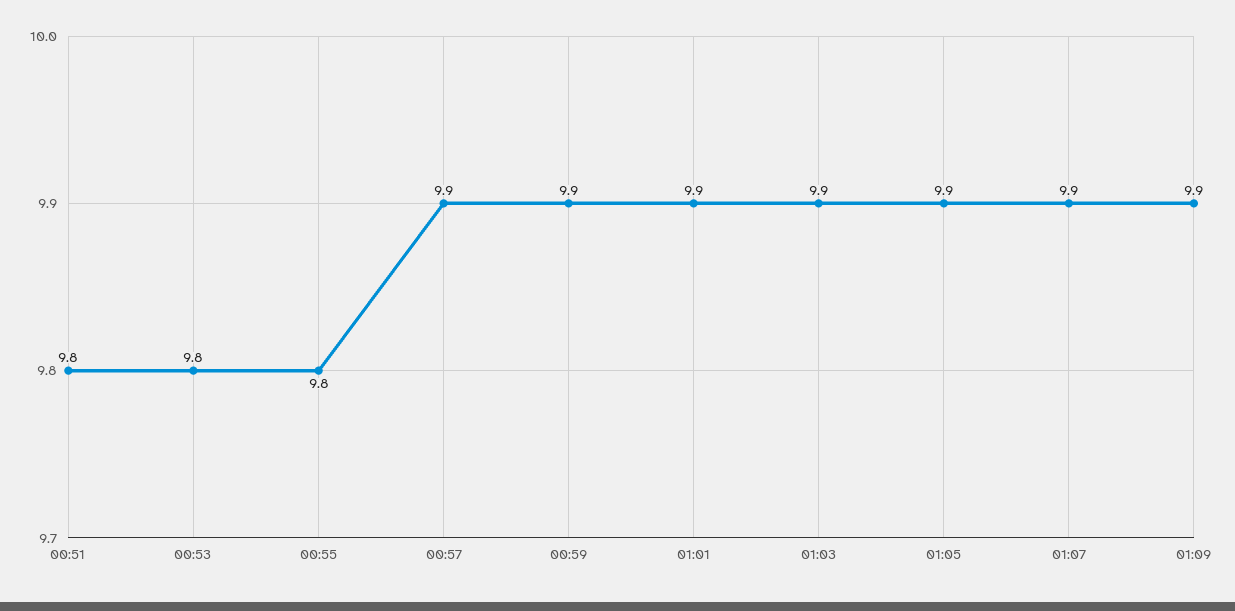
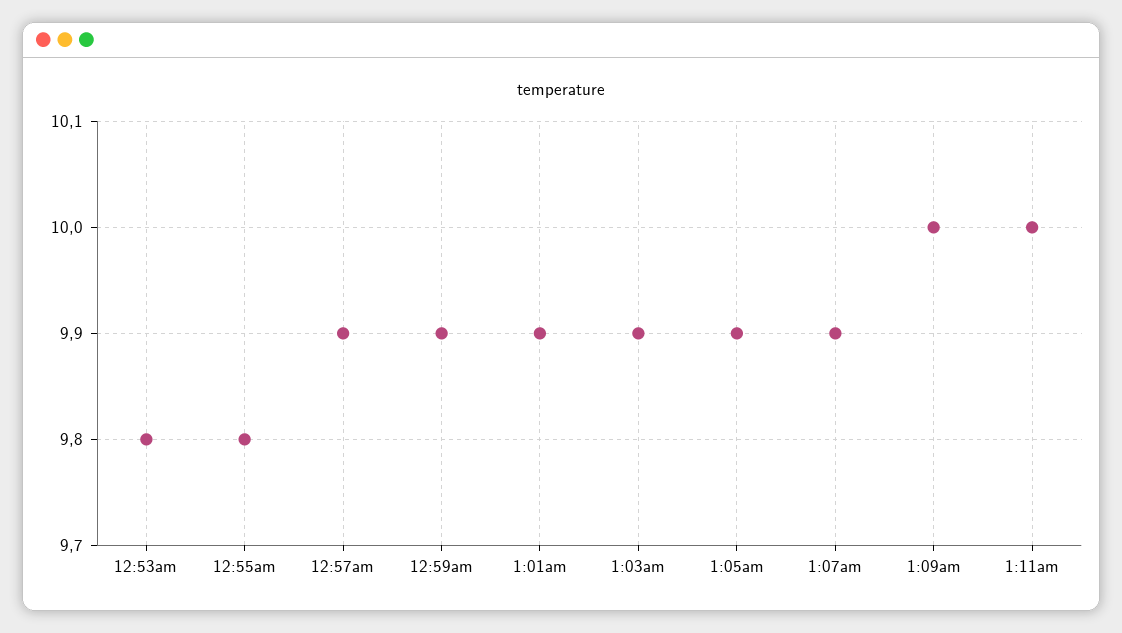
00:51: 9.8 -> none
01:09: 9.9 -> 10
1:11am: none -> 10

